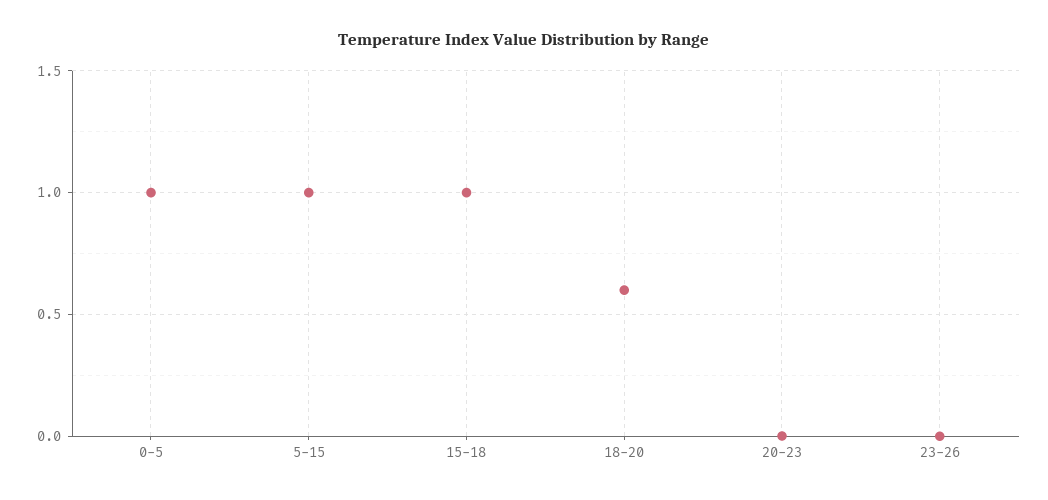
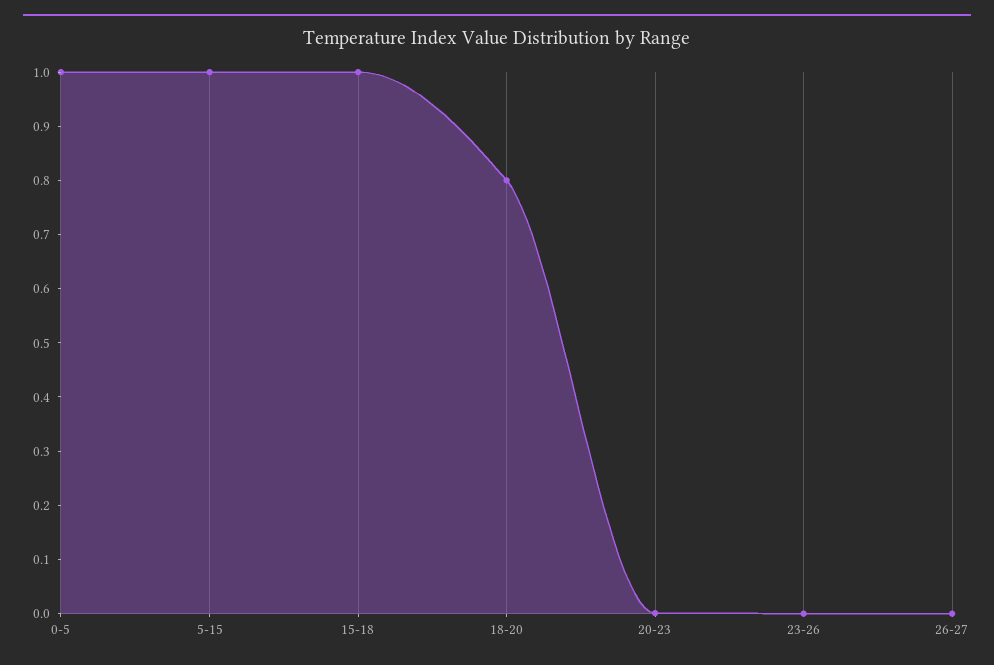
18-20: 0.6 -> 0.8
26-27: none -> 0

